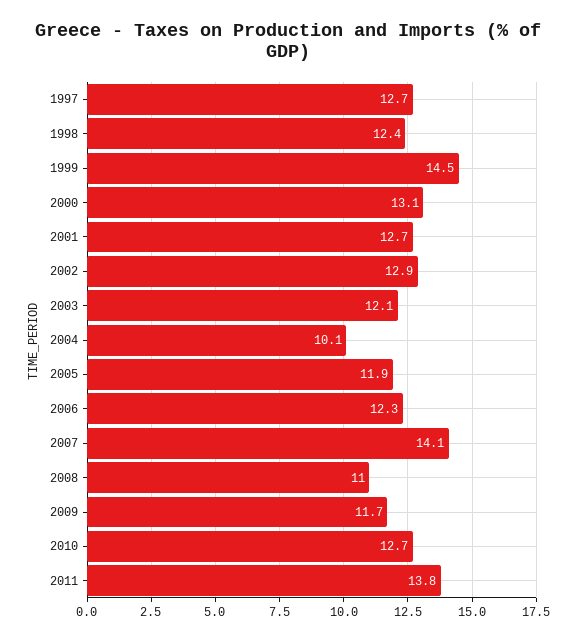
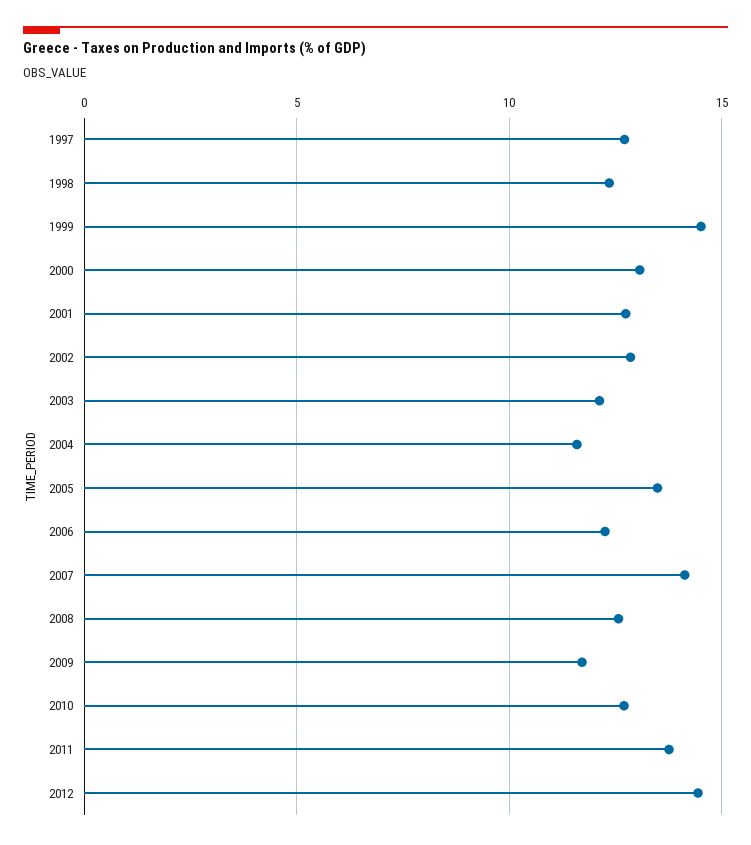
2004: 10.1 -> 11.5
2005: 11.9 -> 13.5
2008: 11 -> 12.5
2012: none -> 14.5

